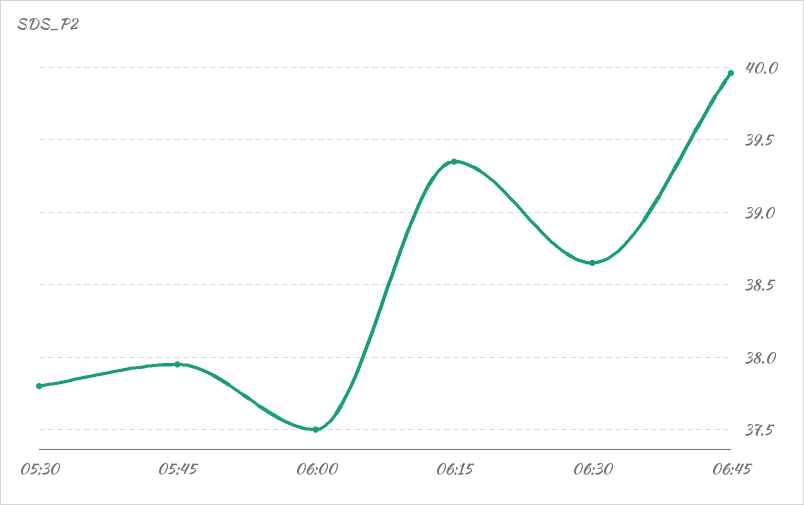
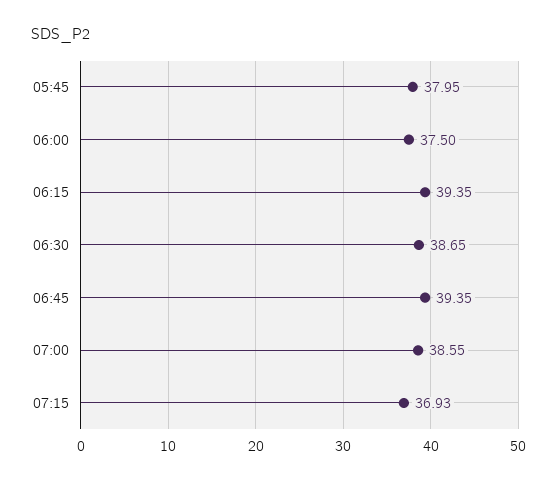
05:30: 37.8 -> none
06:45: 39.95 -> 39.35
07:00: none -> 38.55
07:15: none -> 36.93

